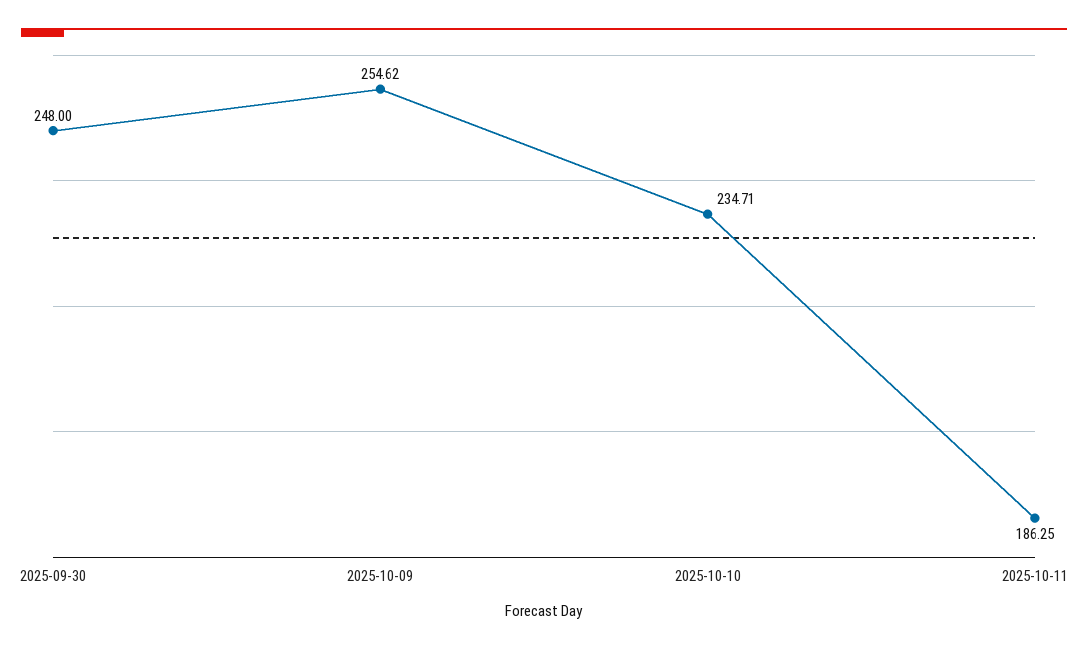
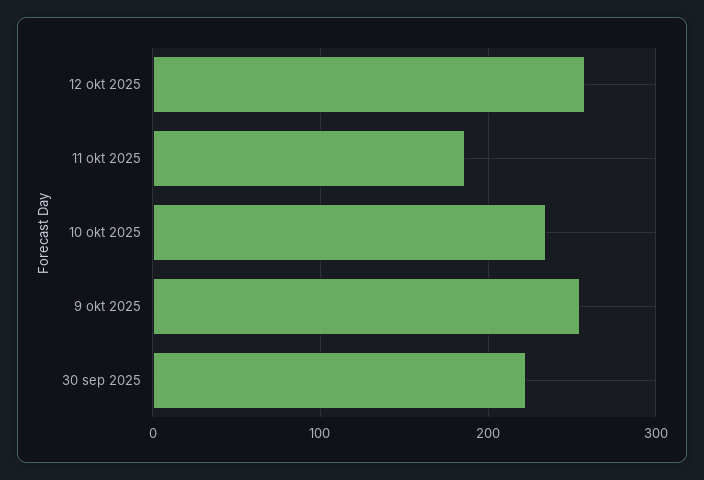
2025-09-30: 248 -> 220
12 okt 2025: none -> 260

